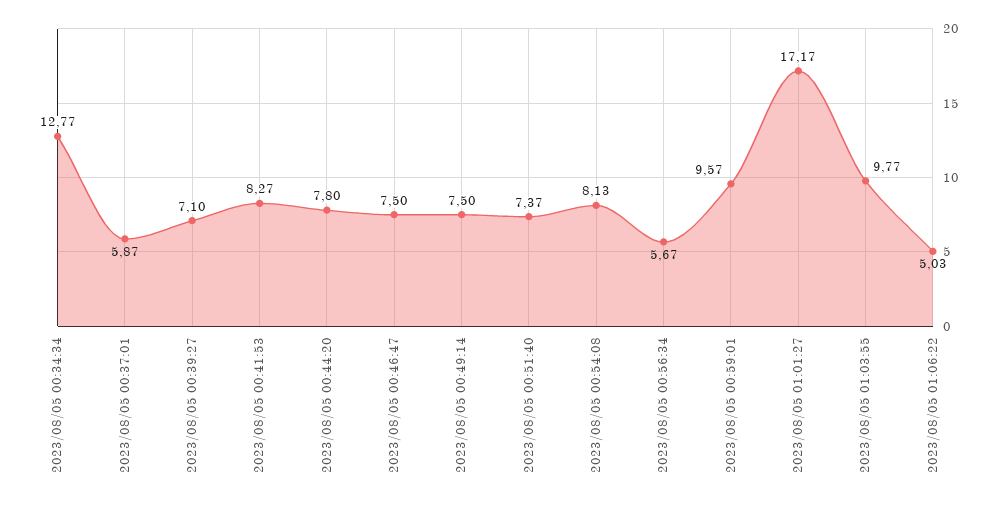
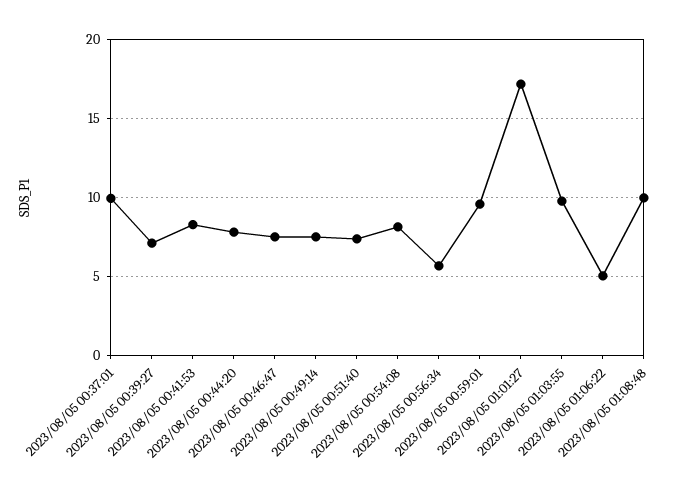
2023/08/05 00:34:34: 12.77 -> none
2023/08/05 00:37:01: 5.87 -> 10
2023/08/05 01:08:48: none -> 10

